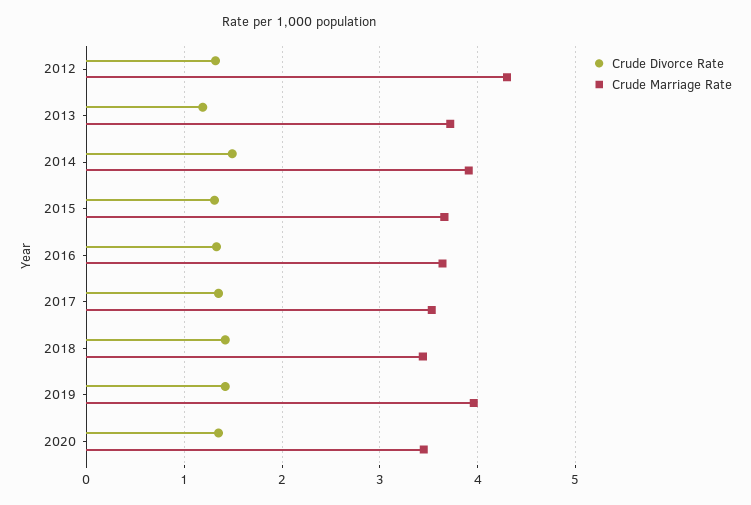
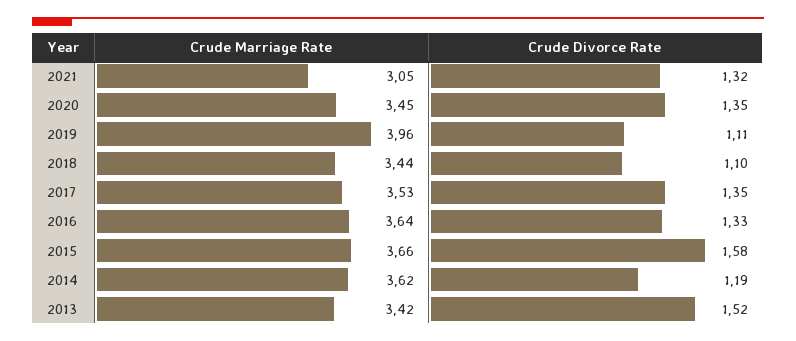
Crude Divorce Rate, 2012: 1.3 -> none
Crude Marriage Rate, 2012: 4.3 -> none
Crude Divorce Rate, 2013: 1.2 -> 1.52
Crude Marriage Rate, 2013: 3.7 -> 3.42
Crude Divorce Rate, 2014: 1.5 -> 1.19
Crude Marriage Rate, 2014: 3.9 -> 3.62
Crude Divorce Rate, 2015: 1.3 -> 1.58
Crude Divorce Rate, 2018: 1.4 -> 1.1
Crude Divorce Rate, 2019: 1.4 -> 1.11
Crude Marriage Rate, 2021: none -> 3.05
Crude Divorce Rate, 2021: none -> 1.32

